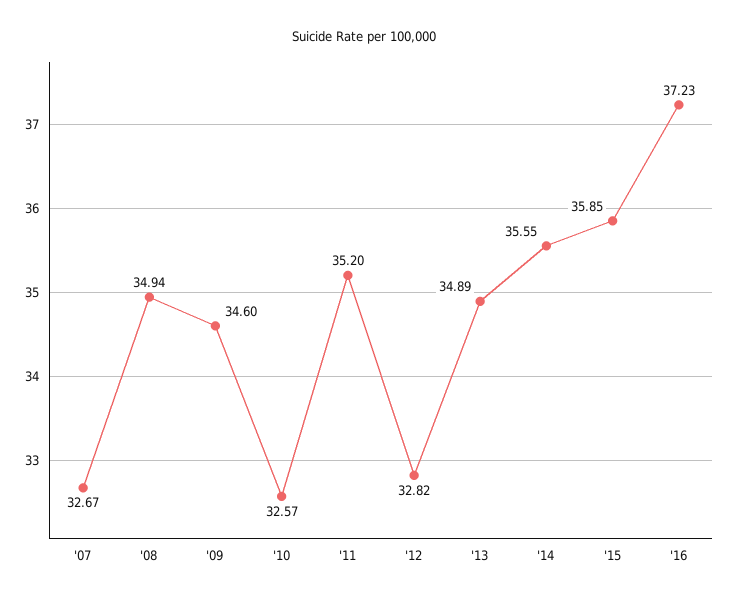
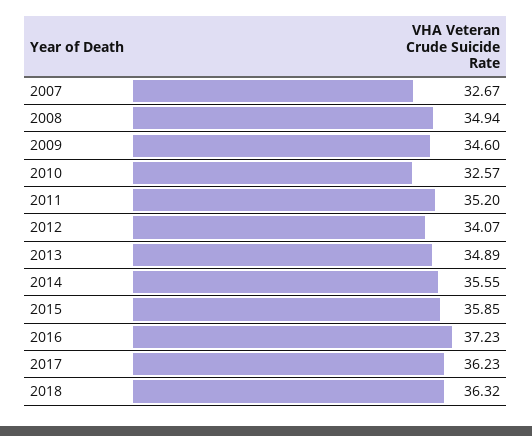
'12: 32.82 -> 34.07
2017: none -> 36.23
2018: none -> 36.32

